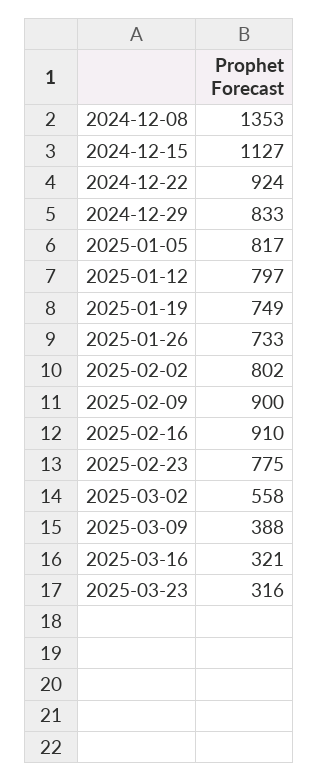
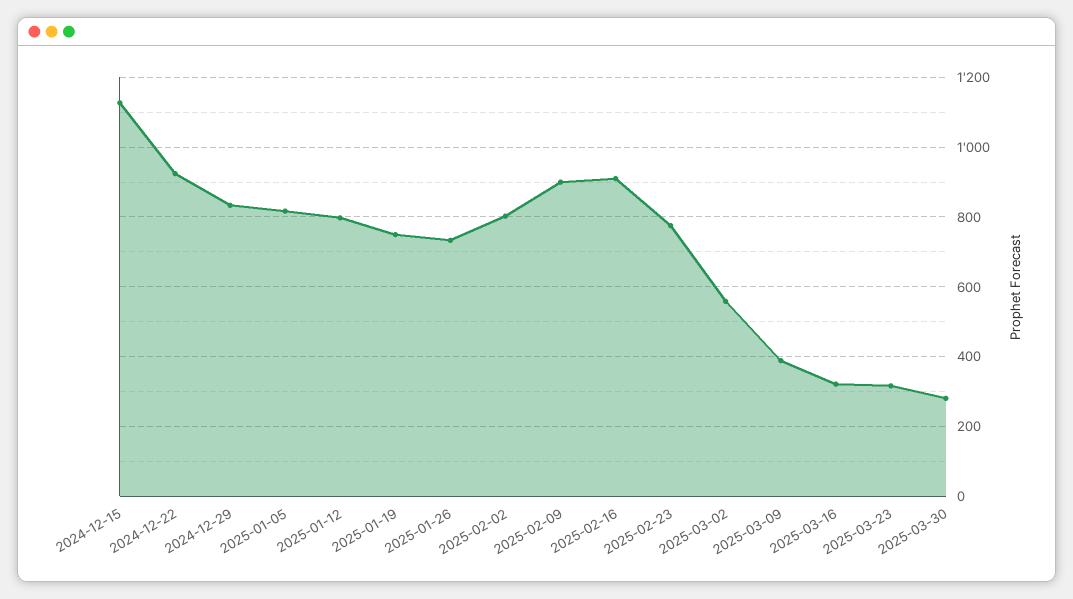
2024-12-08: 1353 -> none
2025-03-30: none -> 280

